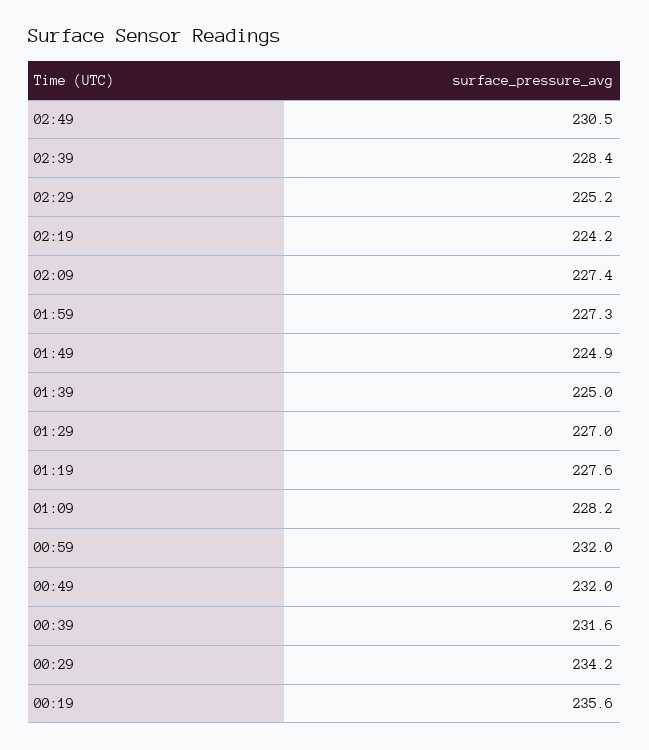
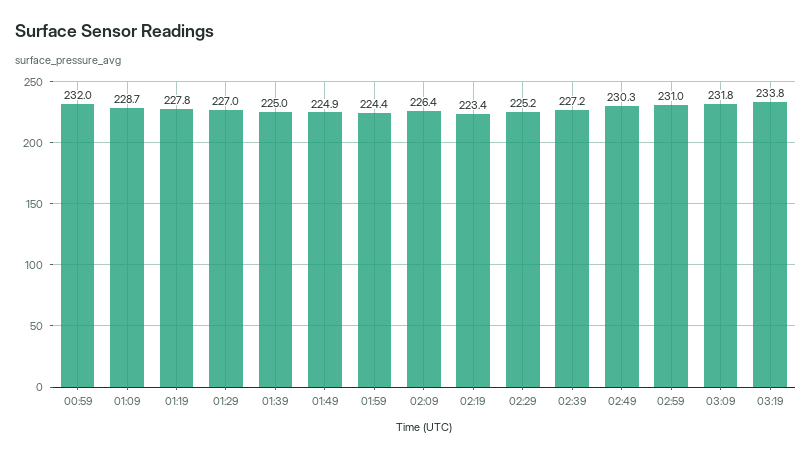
02:49: 230.5 -> 230.3
02:39: 228.4 -> 227.2
02:19: 224.2 -> 223.4
02:09: 227.4 -> 226.4
01:59: 227.3 -> 224.4
01:19: 227.6 -> 227.8
01:09: 228.2 -> 228.7
00:49: 232 -> none
00:39: 231.6 -> none
00:29: 234.2 -> none
00:19: 235.6 -> none
02:59: none -> 231
03:09: none -> 231.8
03:19: none -> 233.8

